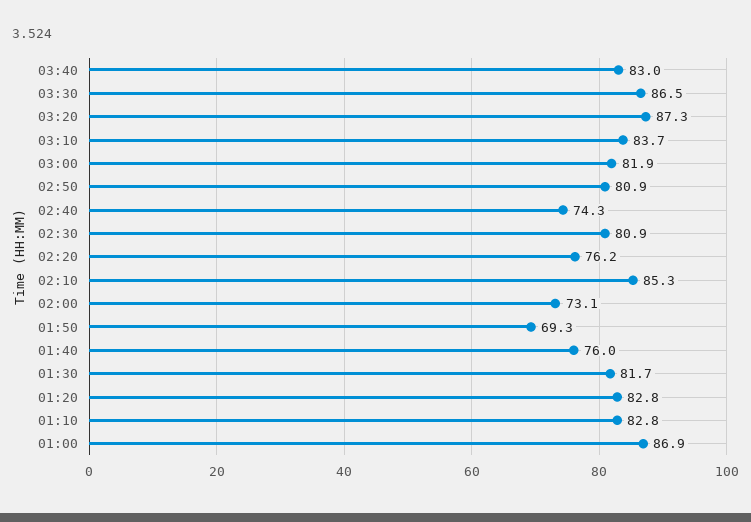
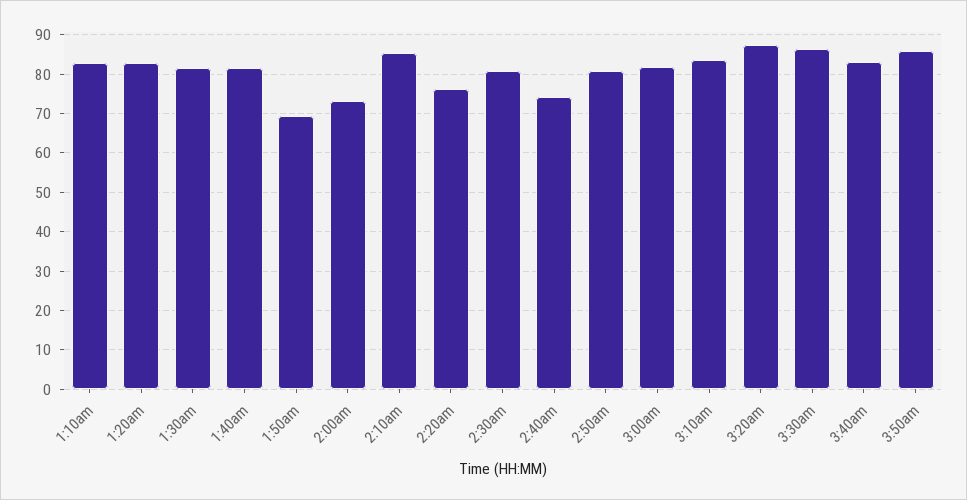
01:40: 76 -> 82
01:00: 86.9 -> none
3:50am: none -> 86

